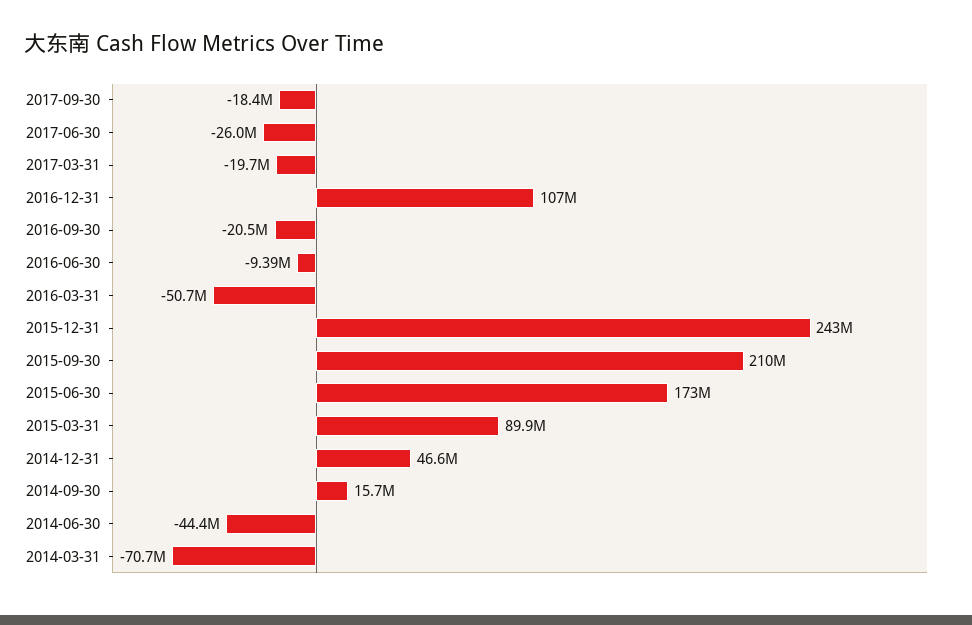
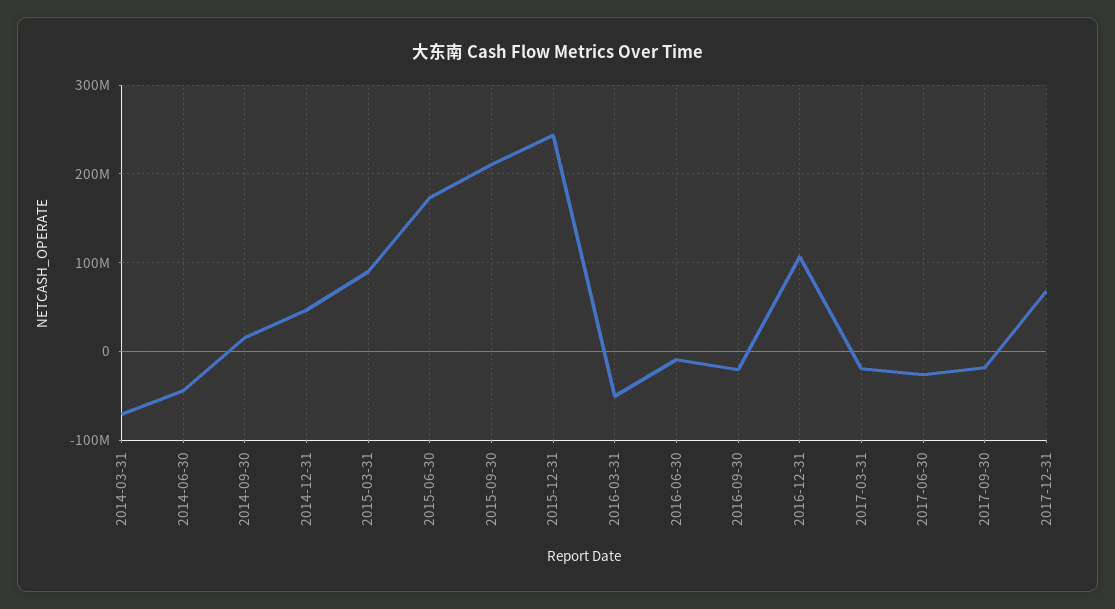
2017-12-31: none -> 70000000

